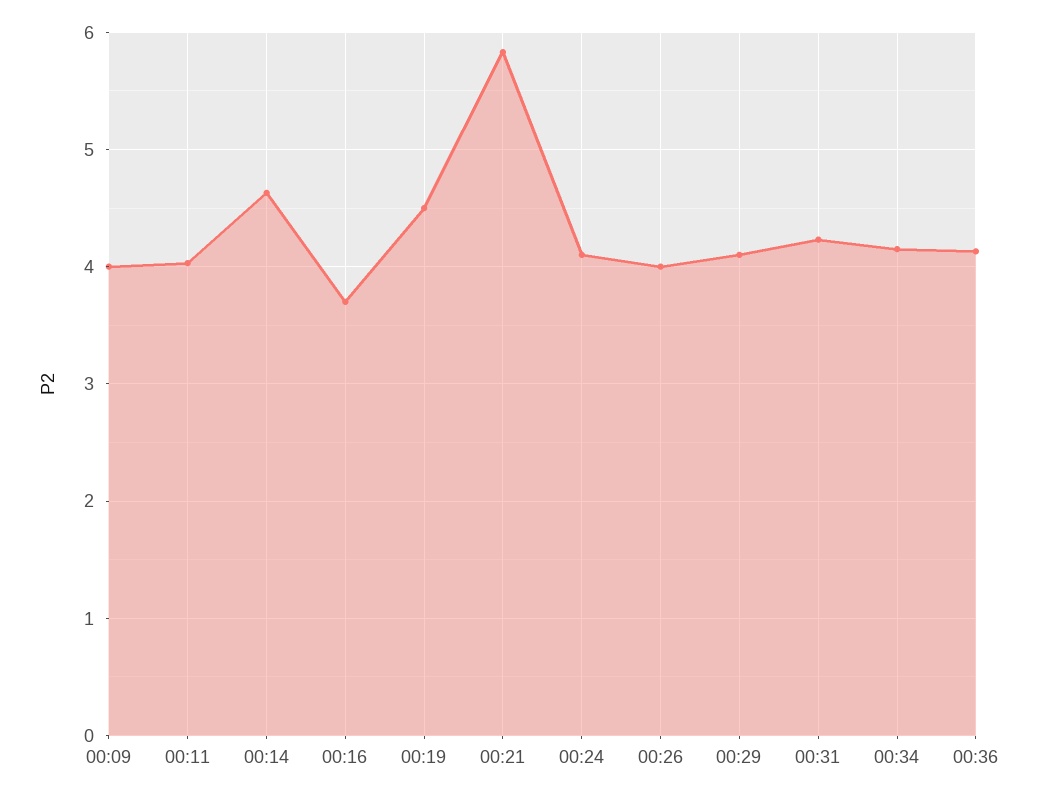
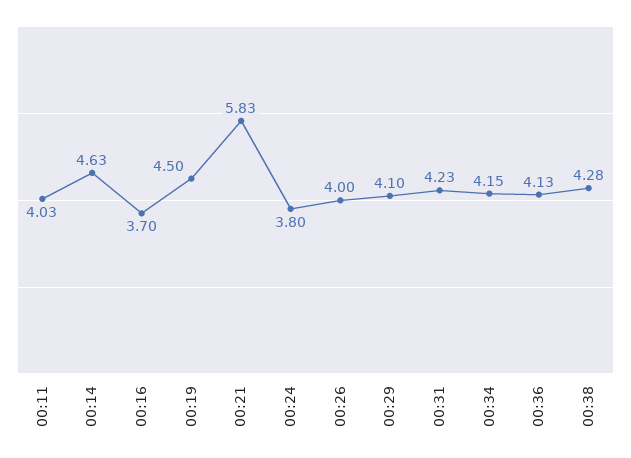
00:09: 4 -> none
00:24: 4.1 -> 3.8
00:38: none -> 4.28

